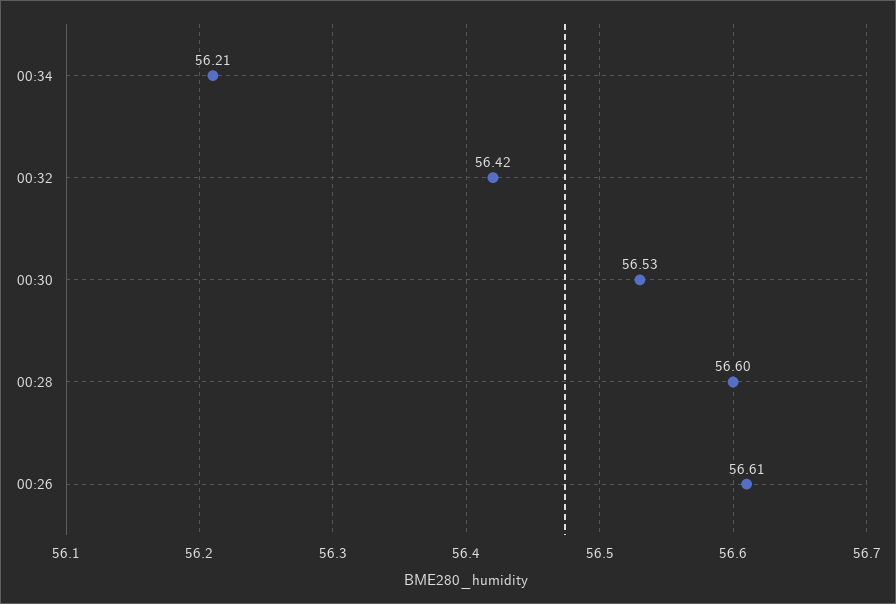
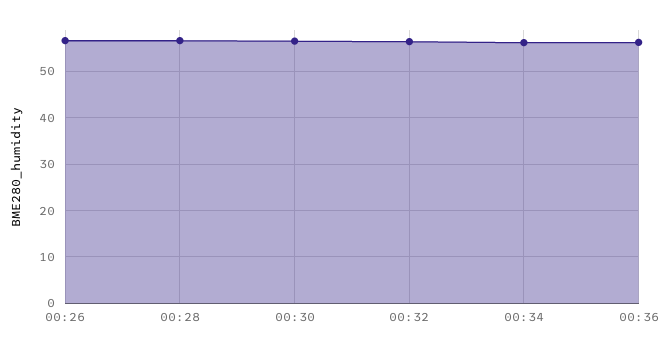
00:36: none -> 56

